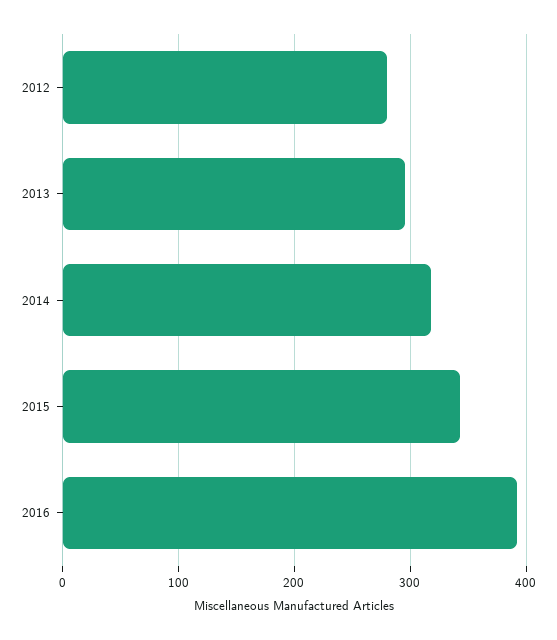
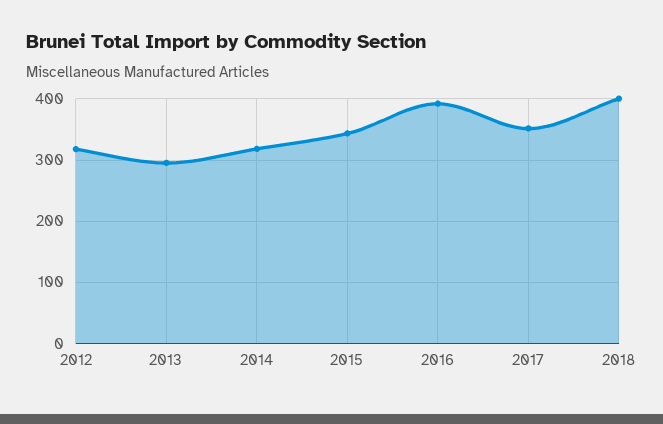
2012: 280 -> 320
2017: none -> 350
2018: none -> 400

